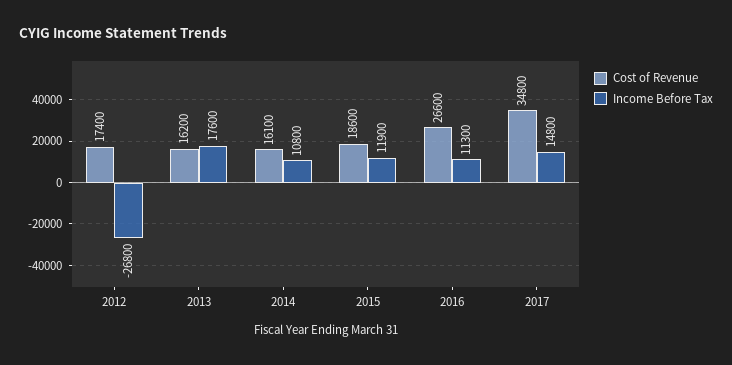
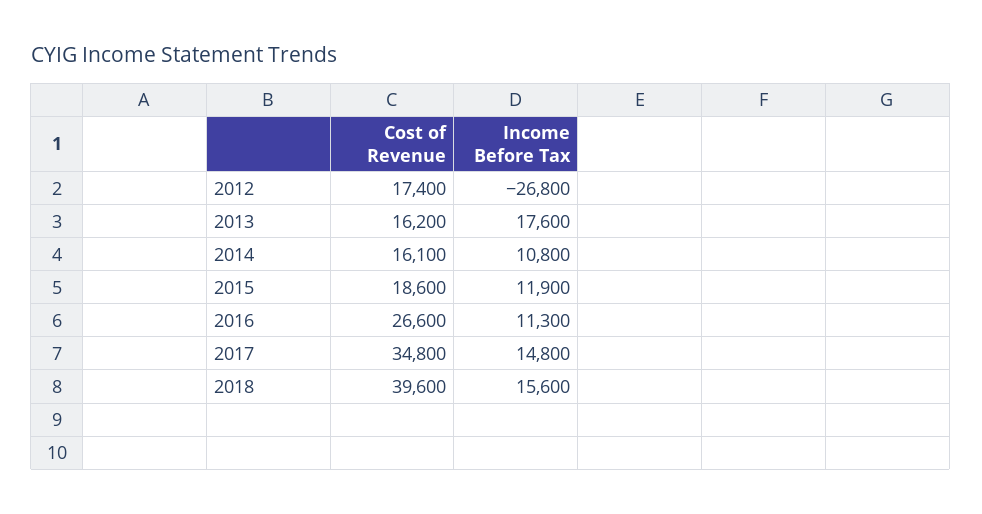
Cost of Revenue, 2018: none -> 39600
Income Before Tax, 2018: none -> 15600

